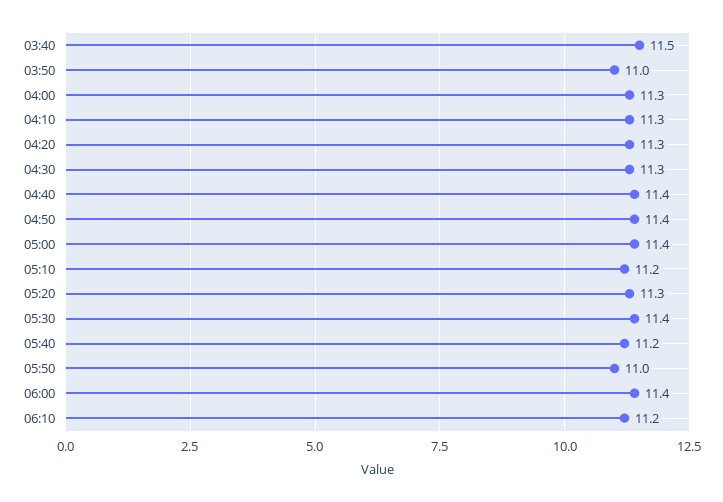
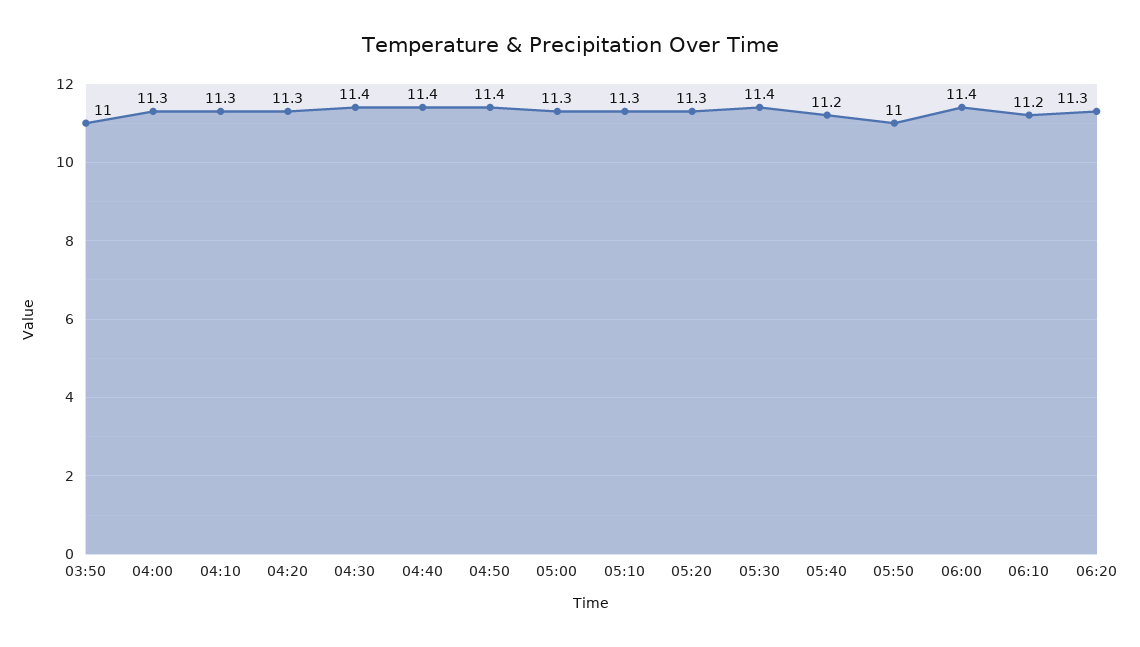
03:40: 11.5 -> none
04:30: 11.3 -> 11.4
05:00: 11.4 -> 11.3
05:10: 11.2 -> 11.3
06:20: none -> 11.3

